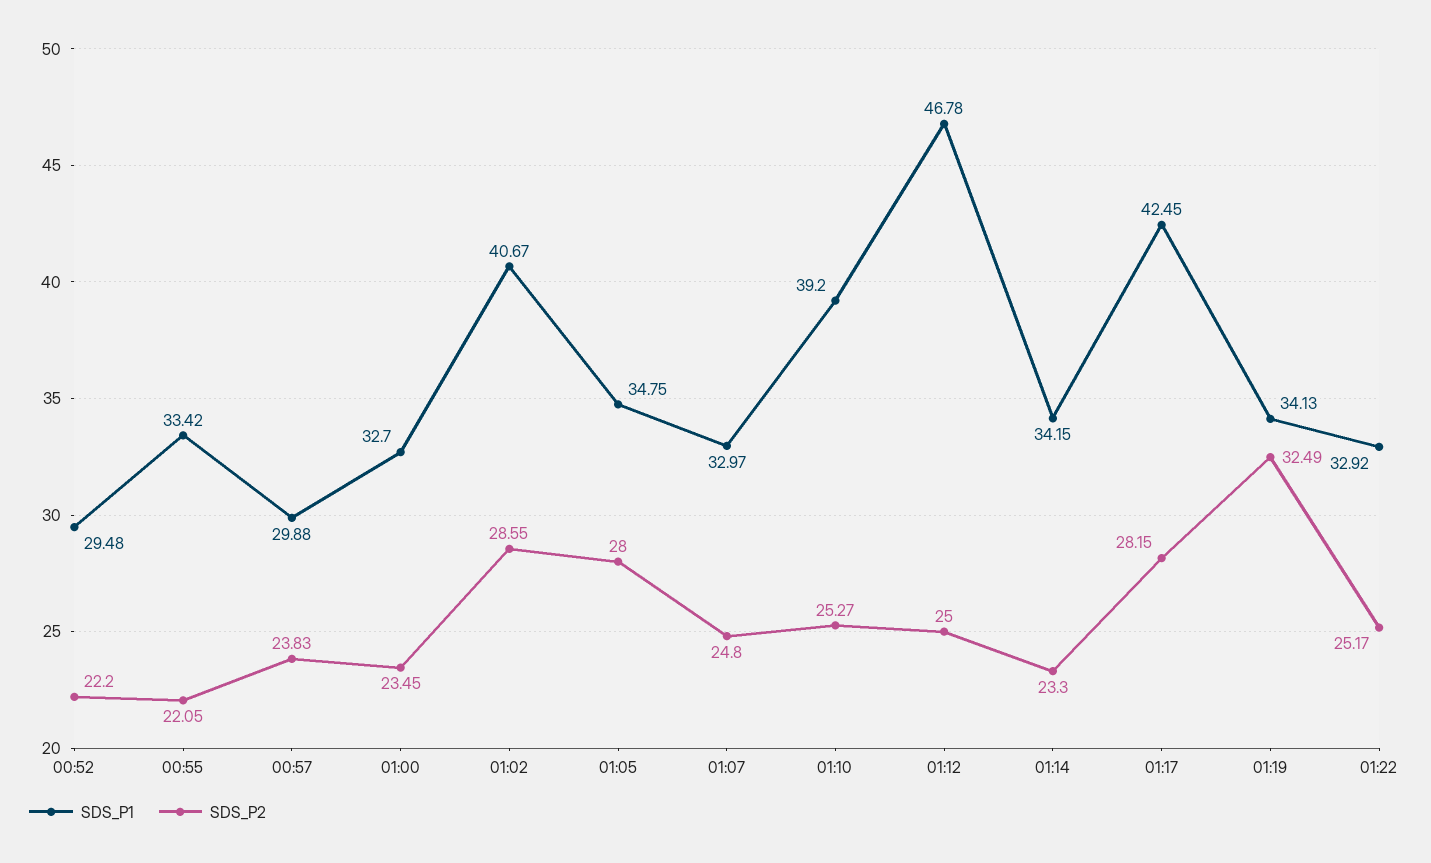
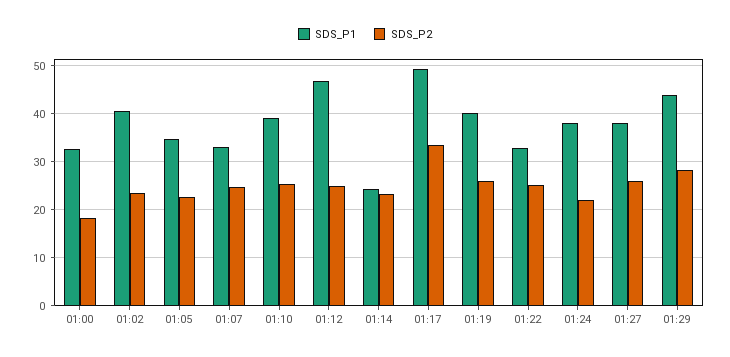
SDS_P1, 00:52: 29.48 -> none
SDS_P2, 00:52: 22.2 -> none
SDS_P1, 00:55: 33.42 -> none
SDS_P2, 00:55: 22.05 -> none
SDS_P1, 00:57: 29.88 -> none
SDS_P2, 00:57: 23.83 -> none
SDS_P2, 01:00: 23.45 -> 18
SDS_P2, 01:02: 28.55 -> 24
SDS_P2, 01:05: 28 -> 22
SDS_P1, 01:14: 34.15 -> 24
SDS_P1, 01:17: 42.45 -> 50
SDS_P2, 01:17: 28.15 -> 34
SDS_P1, 01:19: 34.13 -> 40
SDS_P2, 01:19: 32.49 -> 26
SDS_P1, 01:24: none -> 38
SDS_P2, 01:24: none -> 22
SDS_P1, 01:27: none -> 38
SDS_P2, 01:27: none -> 26
SDS_P1, 01:29: none -> 44
SDS_P2, 01:29: none -> 28

